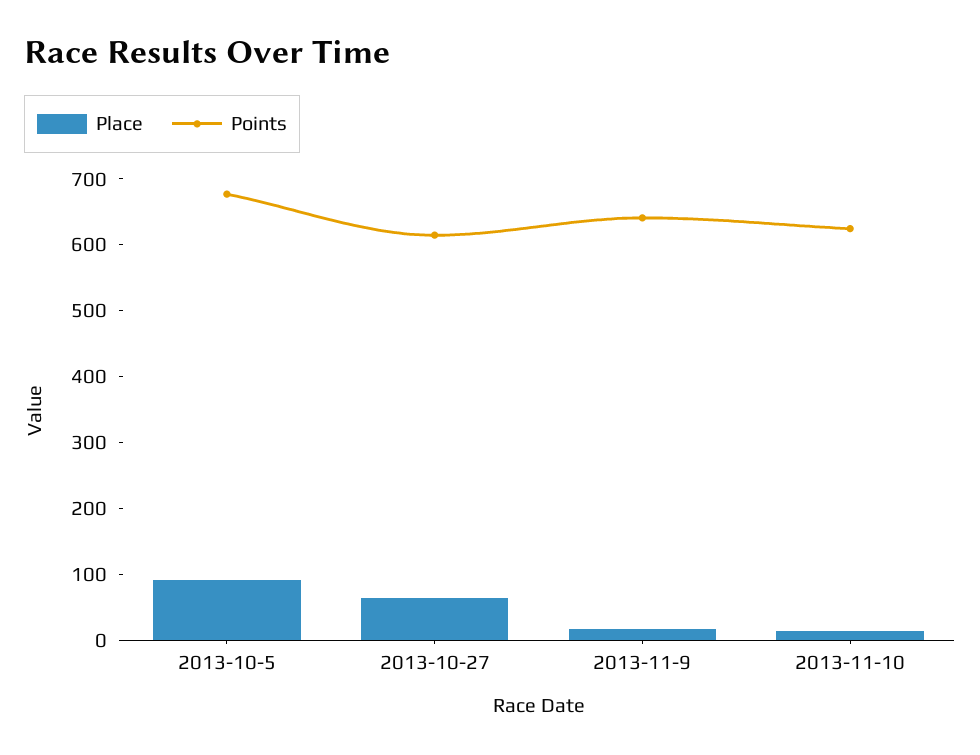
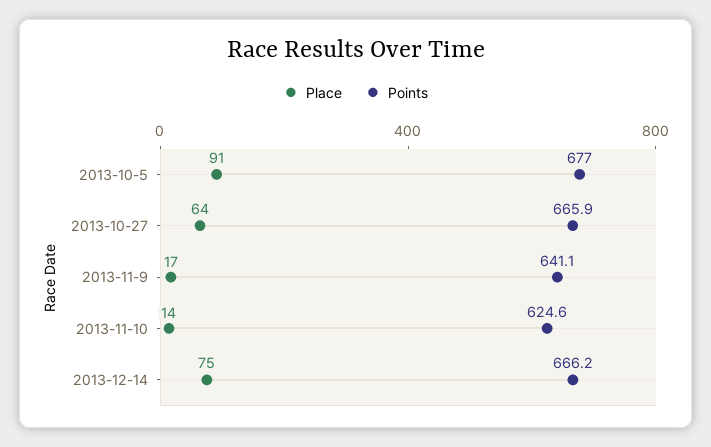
Points, 2013-10-27: 620 -> 665.9
Place, 2013-12-14: none -> 75
Points, 2013-12-14: none -> 666.2

